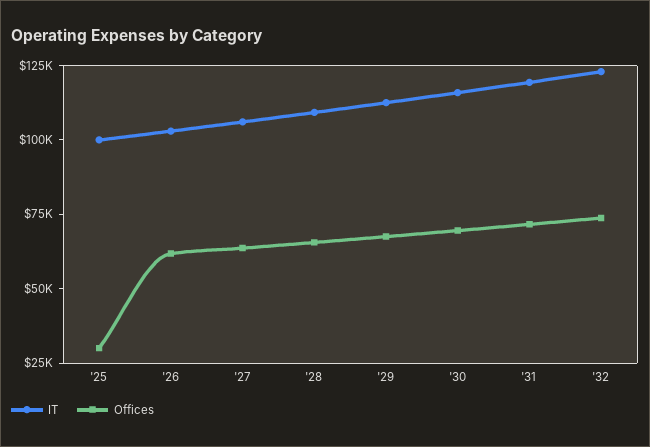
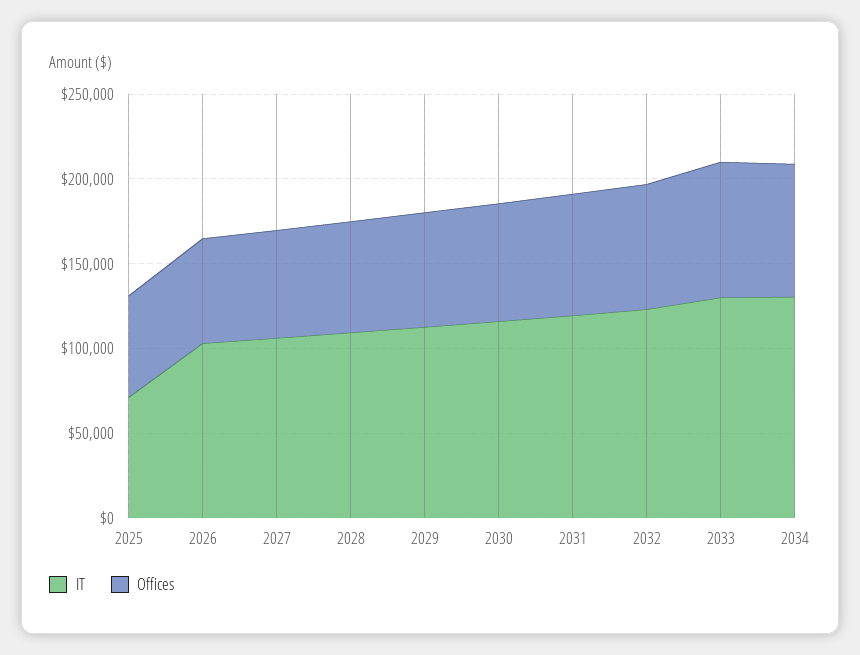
IT, '25: 100000 -> 70000
Offices, '25: 30000 -> 60000
IT, 2033: none -> 130000
Offices, 2033: none -> 80000
IT, 2034: none -> 130000
Offices, 2034: none -> 80000

